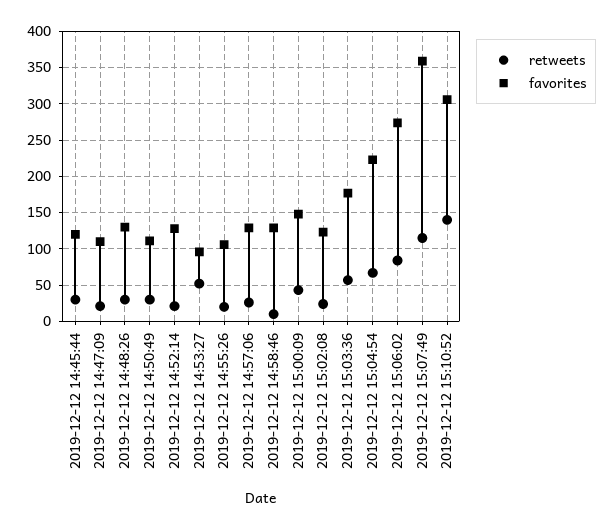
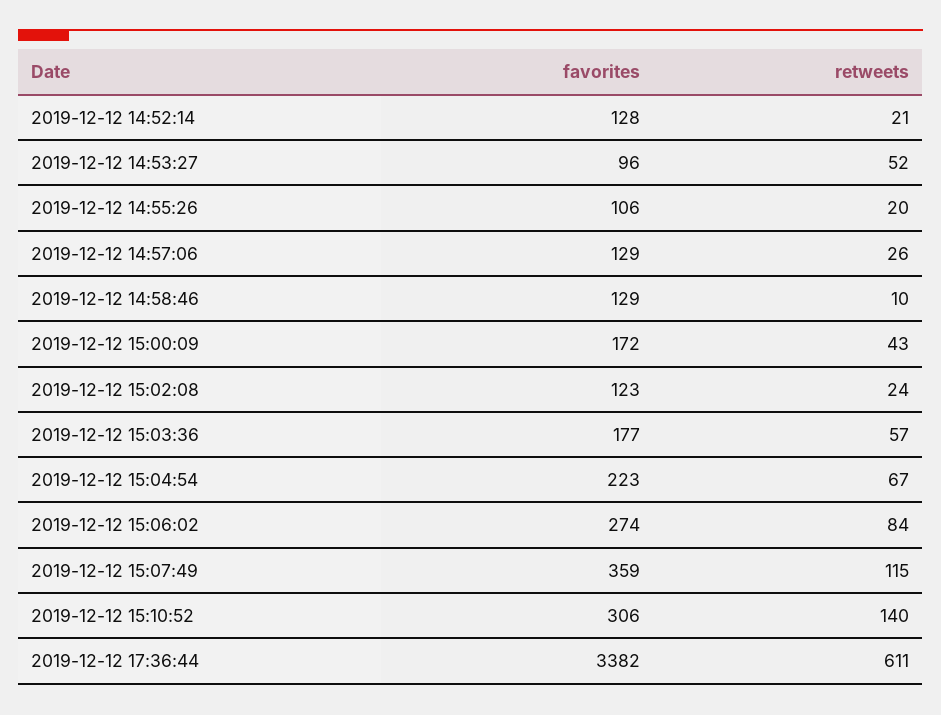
retweets, 2019-12-12 14:45:44: 30 -> none
favorites, 2019-12-12 14:45:44: 120 -> none
retweets, 2019-12-12 14:47:09: 20 -> none
favorites, 2019-12-12 14:47:09: 110 -> none
retweets, 2019-12-12 14:48:26: 30 -> none
favorites, 2019-12-12 14:48:26: 130 -> none
retweets, 2019-12-12 14:50:49: 30 -> none
favorites, 2019-12-12 14:50:49: 110 -> none
favorites, 2019-12-12 15:00:09: 150 -> 172
favorites, 2019-12-12 17:36:44: none -> 3382
retweets, 2019-12-12 17:36:44: none -> 611

